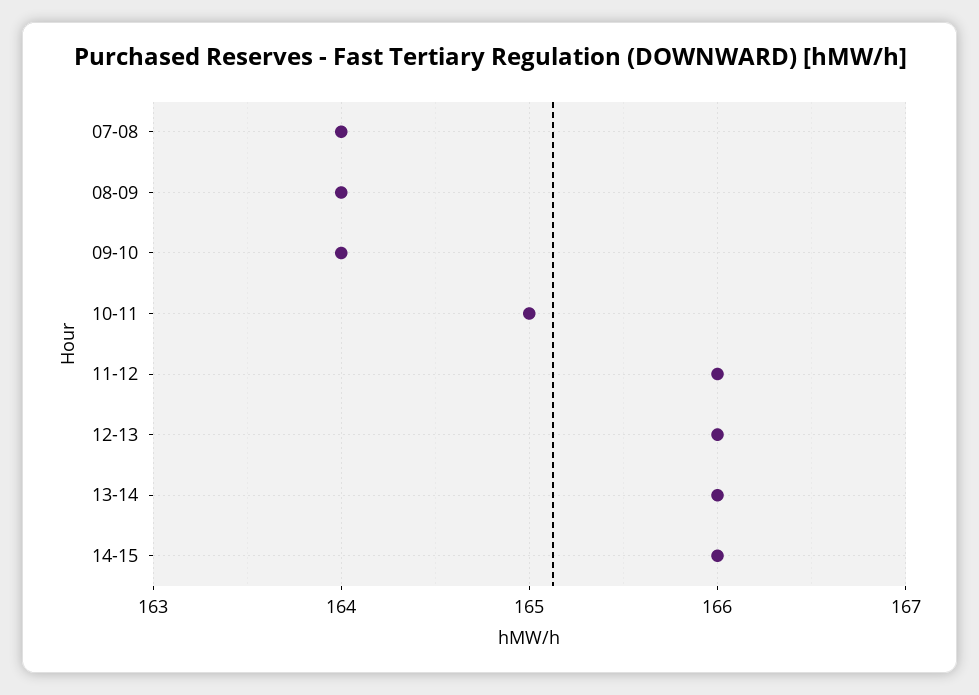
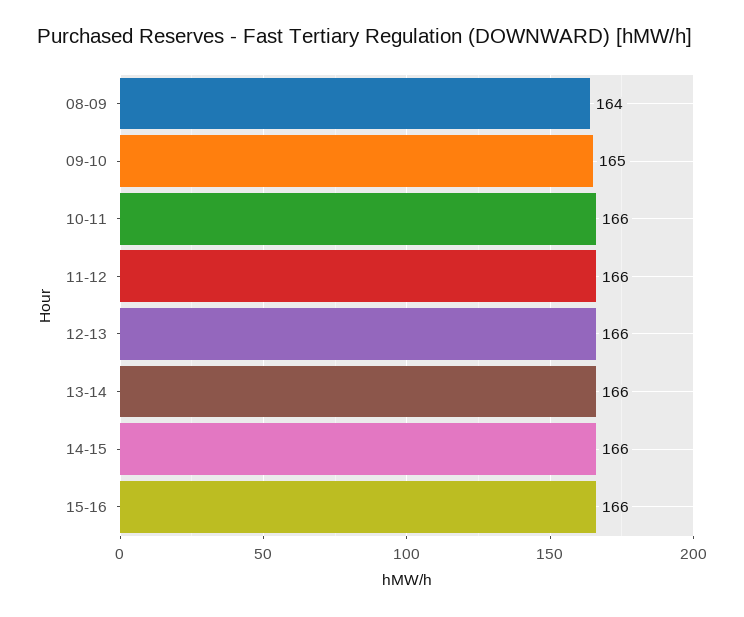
07-08: 164 -> none
09-10: 164 -> 165
10-11: 165 -> 166
15-16: none -> 166

